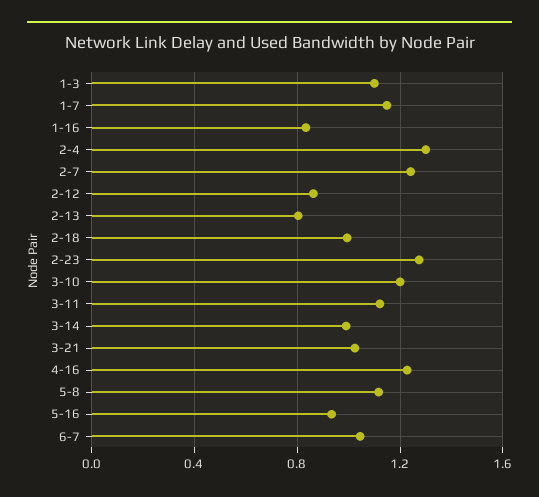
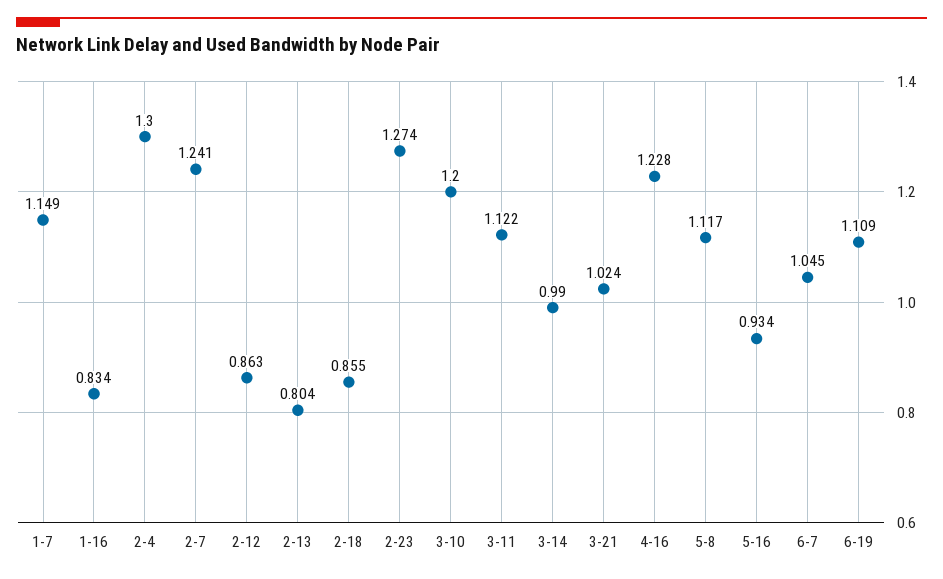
1-3: 1.1 -> none
2-18: 1 -> 0.855
6-19: none -> 1.109

